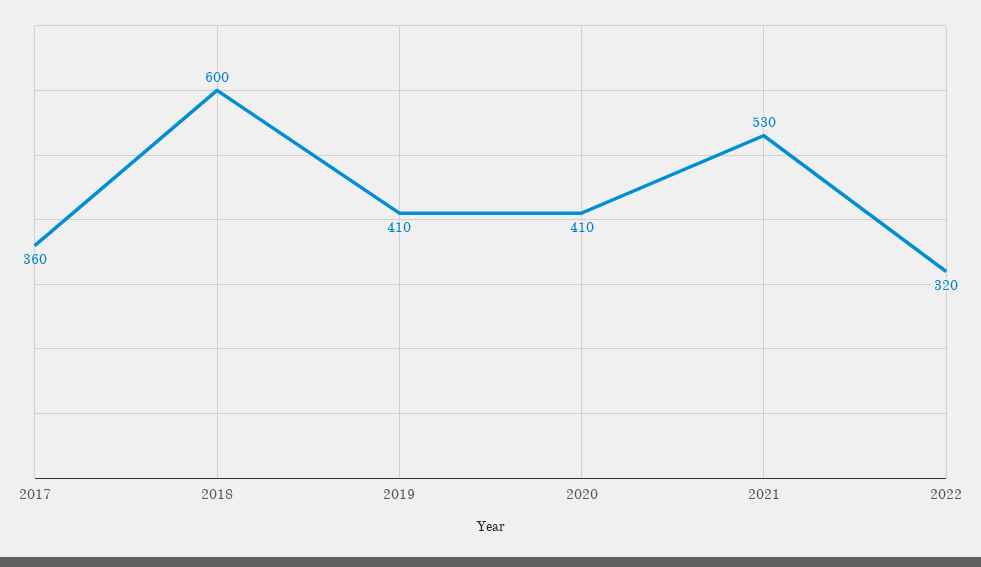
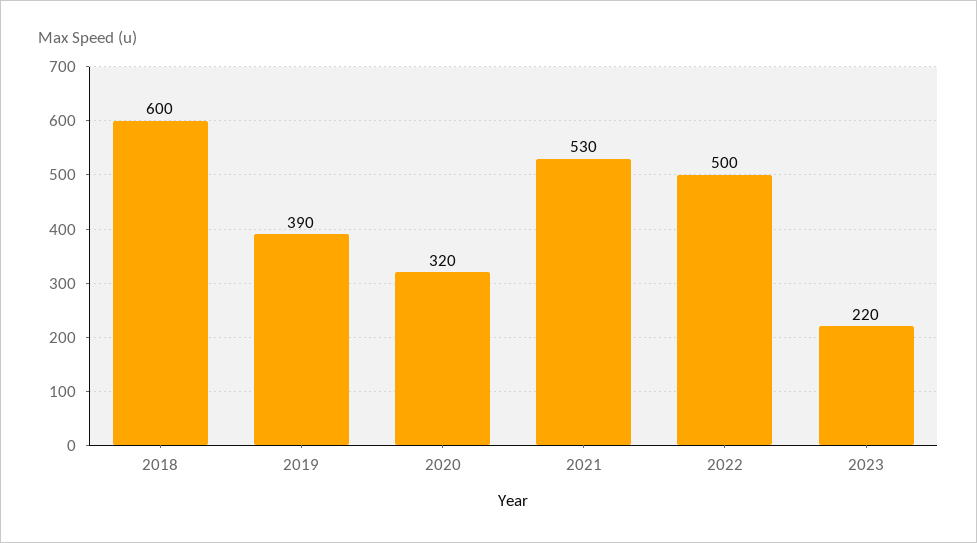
2017: 360 -> none
2019: 410 -> 390
2020: 410 -> 320
2022: 320 -> 500
2023: none -> 220

